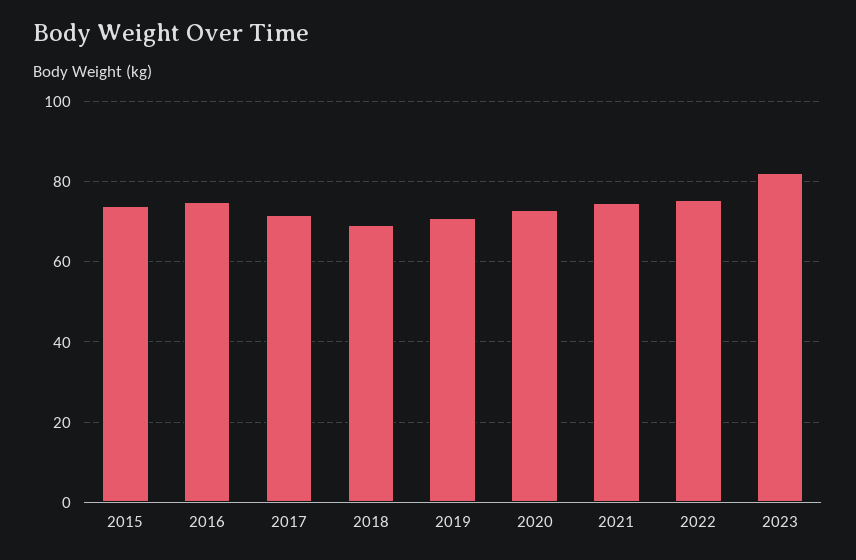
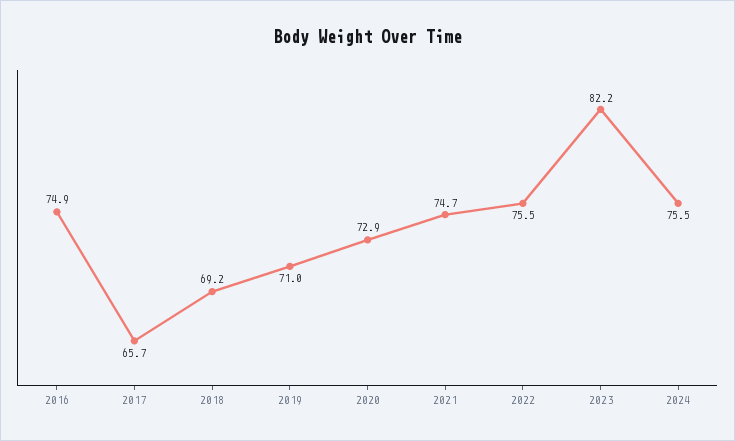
2015: 74 -> none
2017: 72 -> 65.7
2024: none -> 75.5

